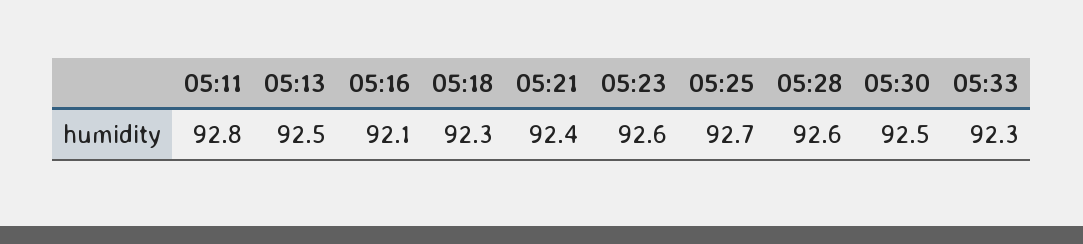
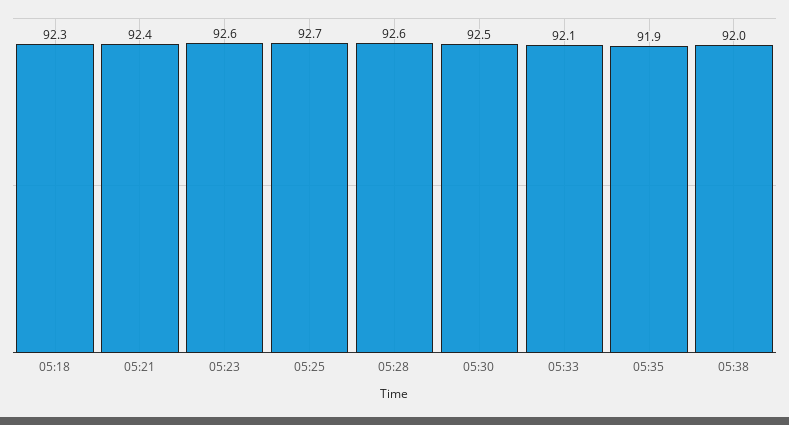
05:11: 92.8 -> none
05:13: 92.5 -> none
05:16: 92.1 -> none
05:33: 92.3 -> 92.1
05:35: none -> 91.9
05:38: none -> 92

